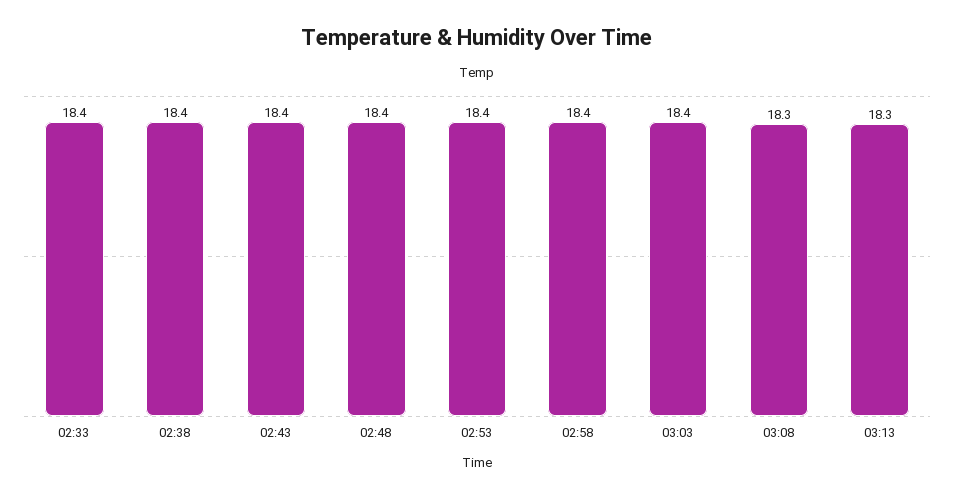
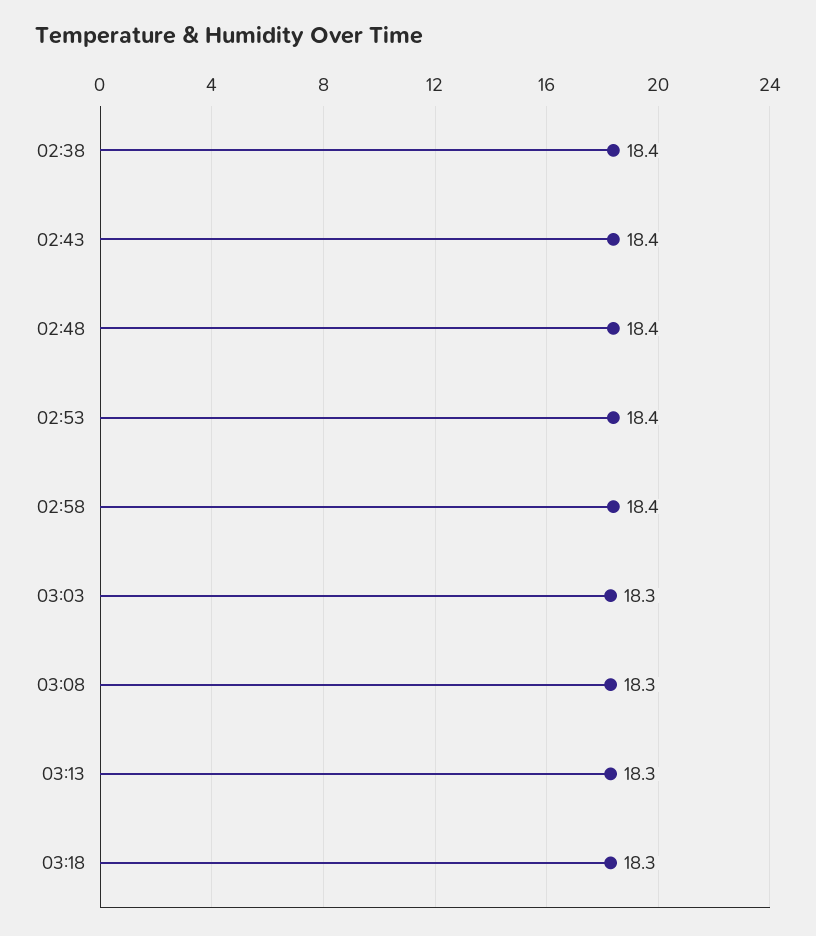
02:33: 18.4 -> none
03:03: 18.4 -> 18.3
03:18: none -> 18.3

